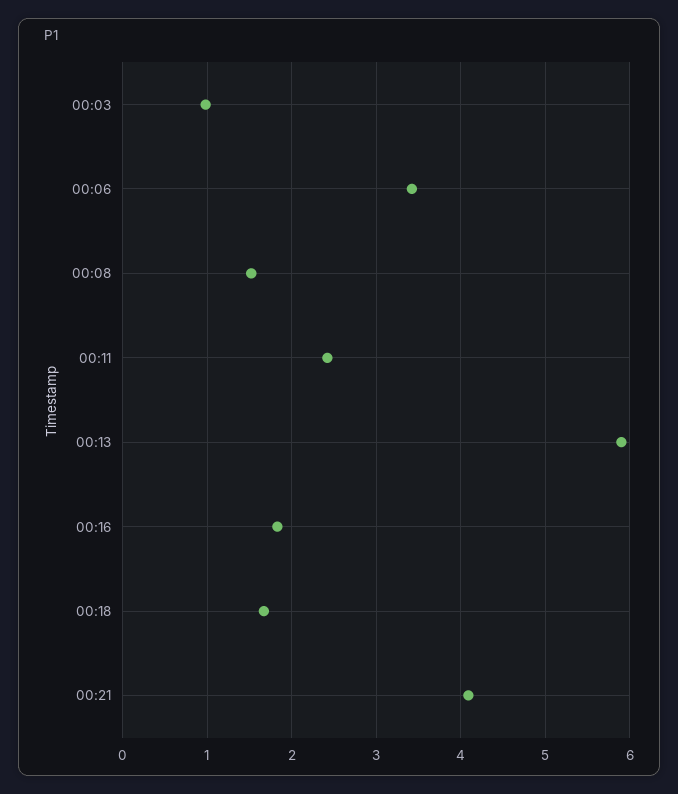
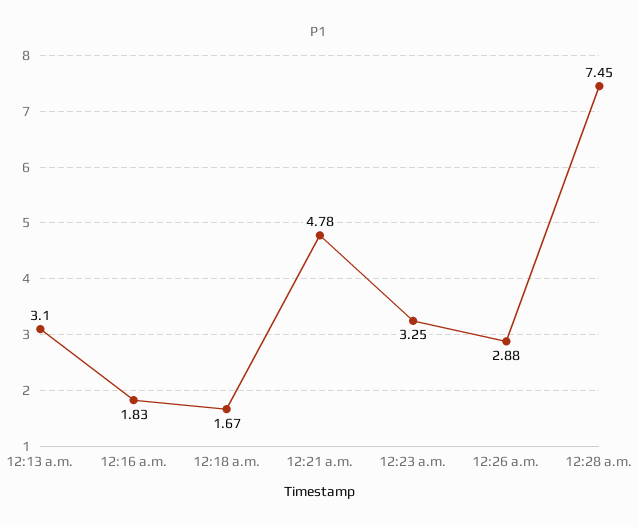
00:03: 1 -> none
00:06: 3.4 -> none
00:08: 1.5 -> none
00:11: 2.4 -> none
00:13: 5.9 -> 3.1
00:21: 4.1 -> 4.78
12:23 a.m.: none -> 3.25
12:26 a.m.: none -> 2.88
12:28 a.m.: none -> 7.45

